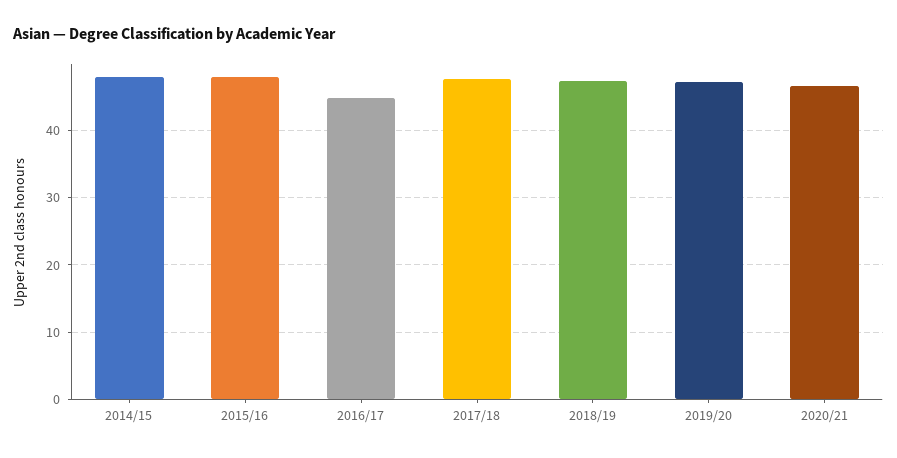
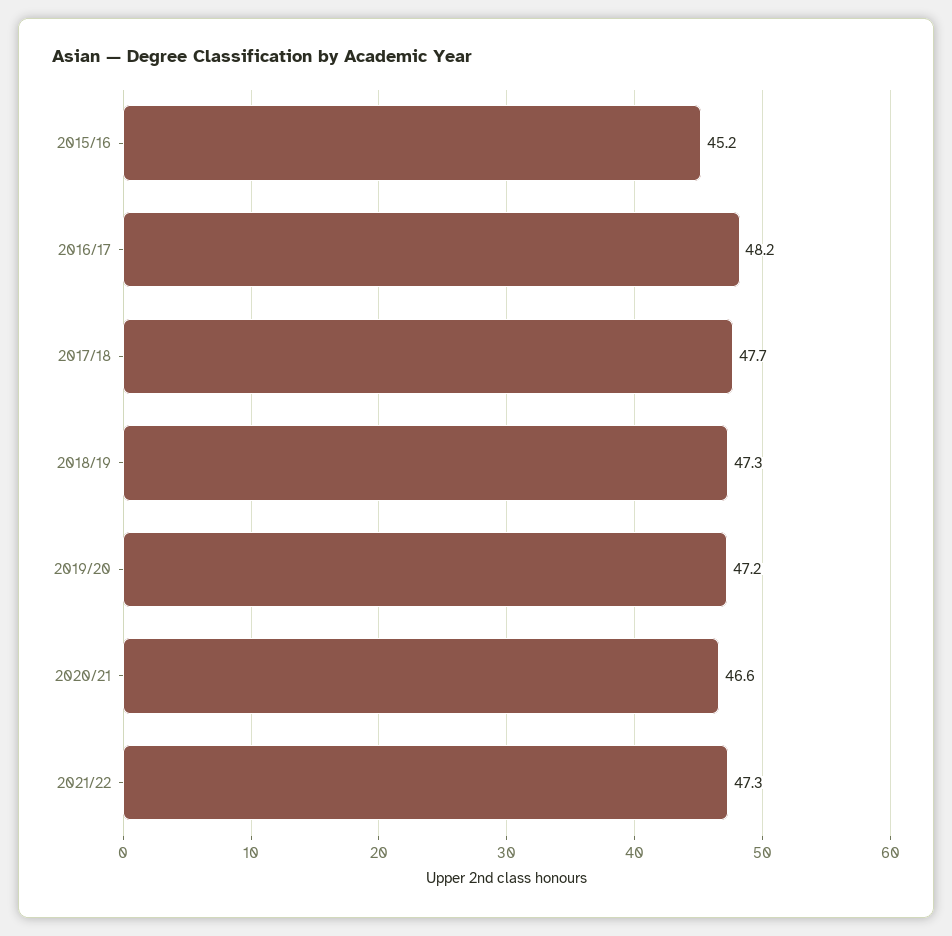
2014/15: 48 -> none
2015/16: 48 -> 45.2
2016/17: 45 -> 48.2
2021/22: none -> 47.3

